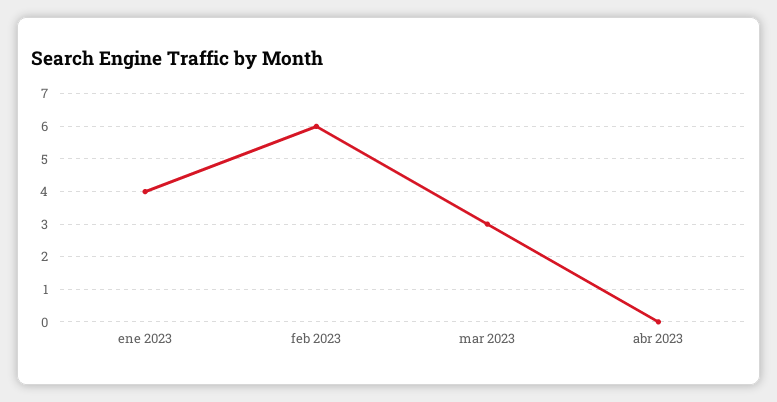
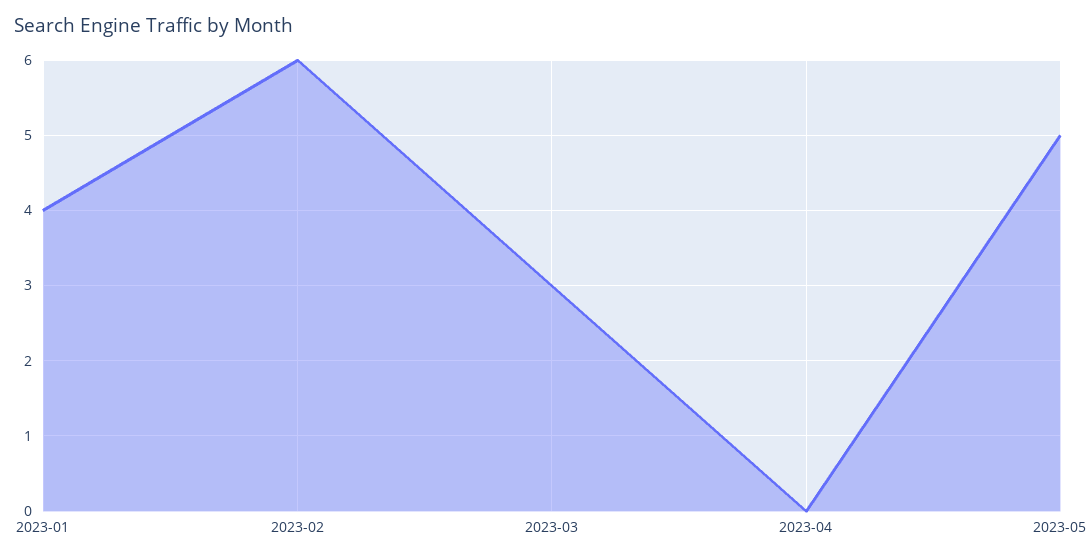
2023-05: none -> 5

